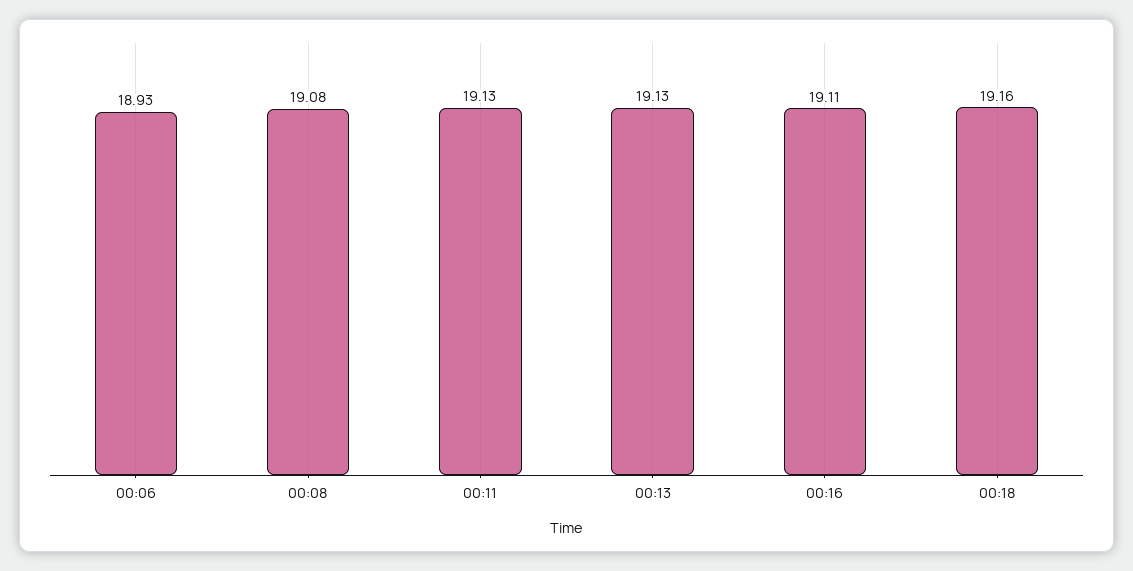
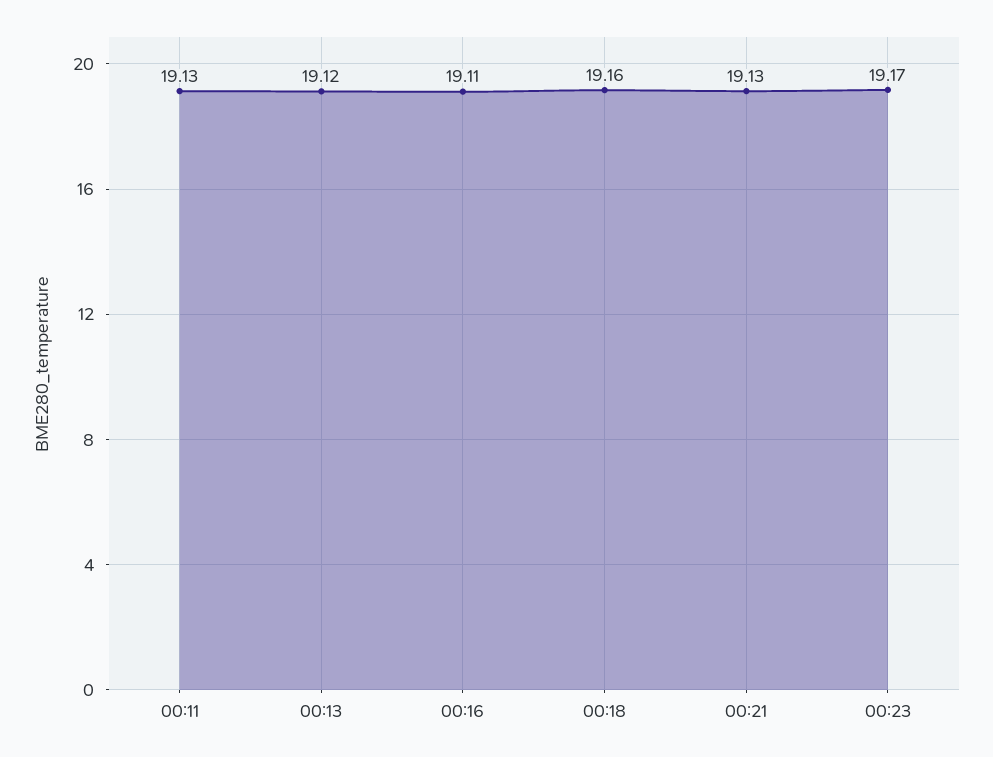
00:06: 18.93 -> none
00:08: 19.08 -> none
00:13: 19.13 -> 19.12
00:21: none -> 19.13
00:23: none -> 19.17

